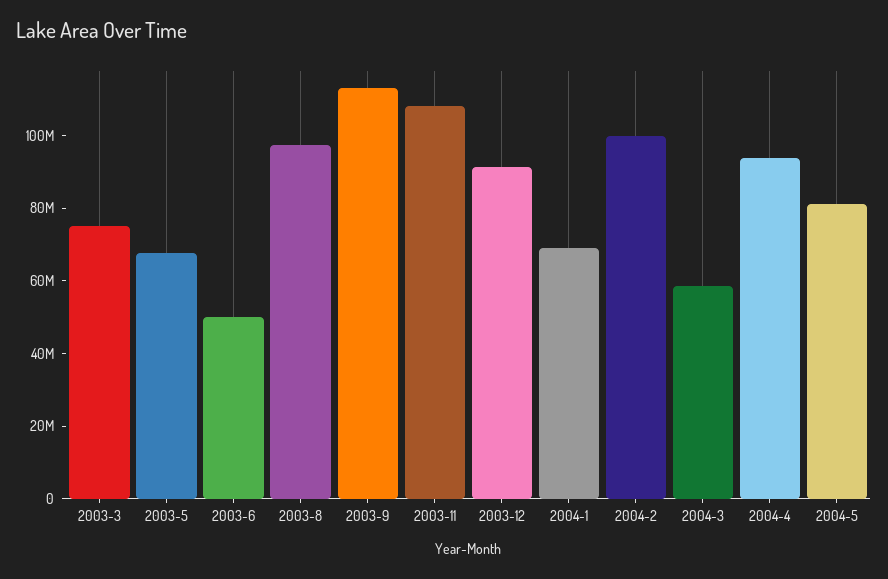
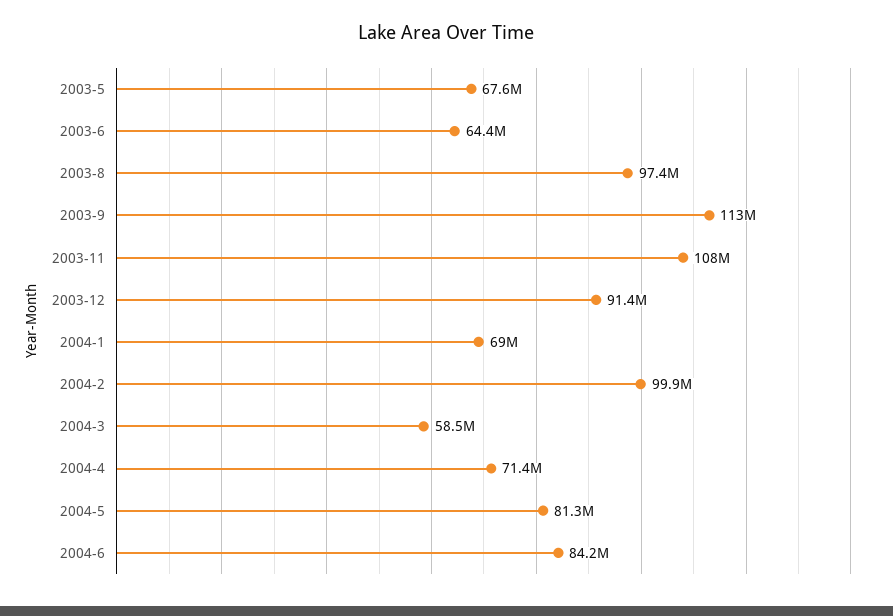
2003-3: 75000000 -> none
2003-6: 50000000 -> 64400000
2004-4: 95000000 -> 71400000
2004-6: none -> 84200000

